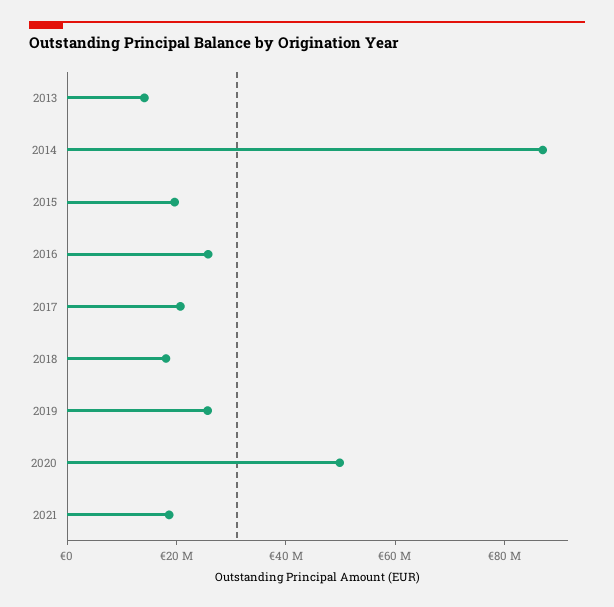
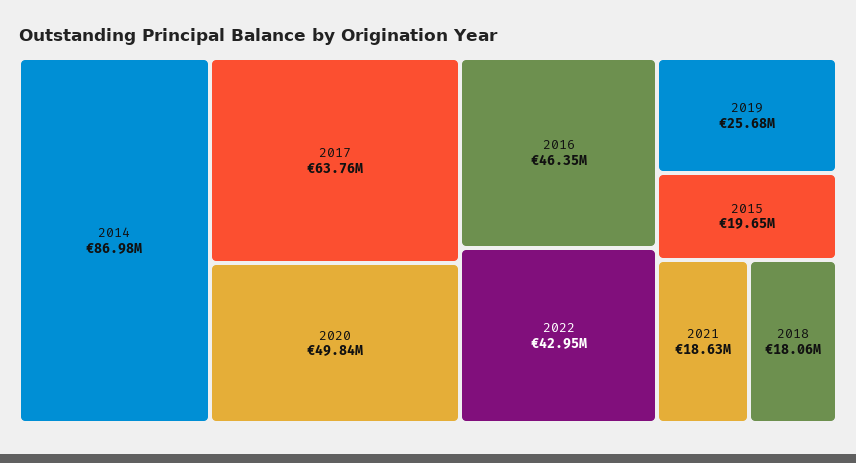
2013: 15000000 -> none
2016: 25000000 -> 46350000
2017: 20000000 -> 63760000
2022: none -> 42950000

